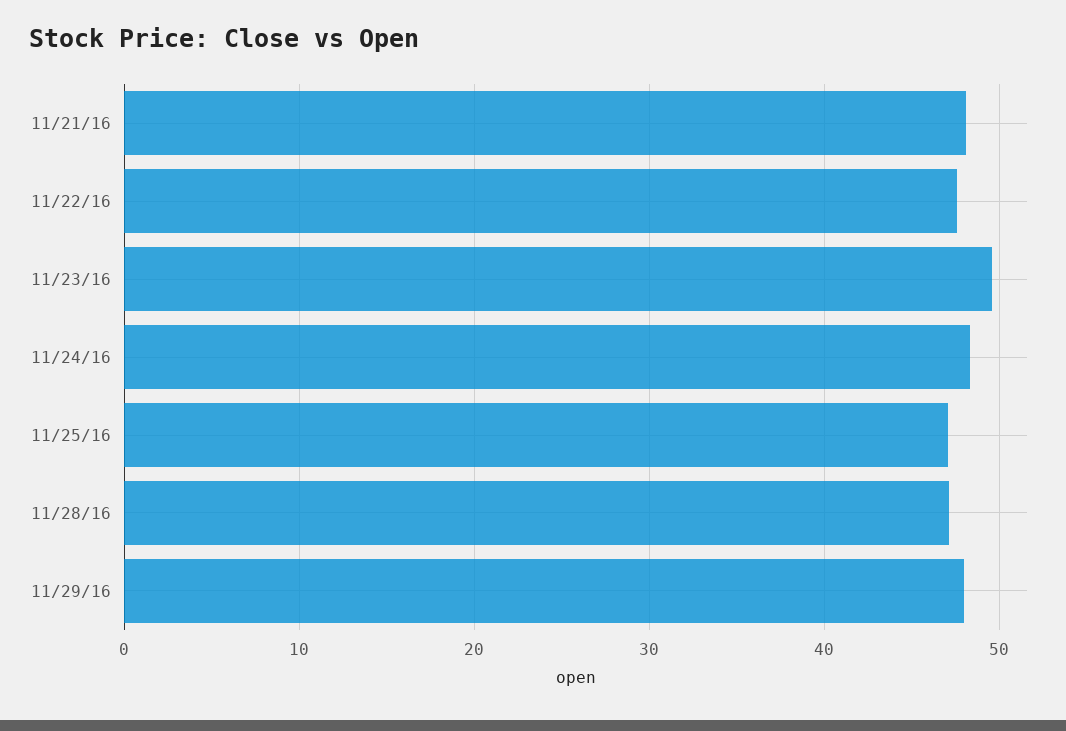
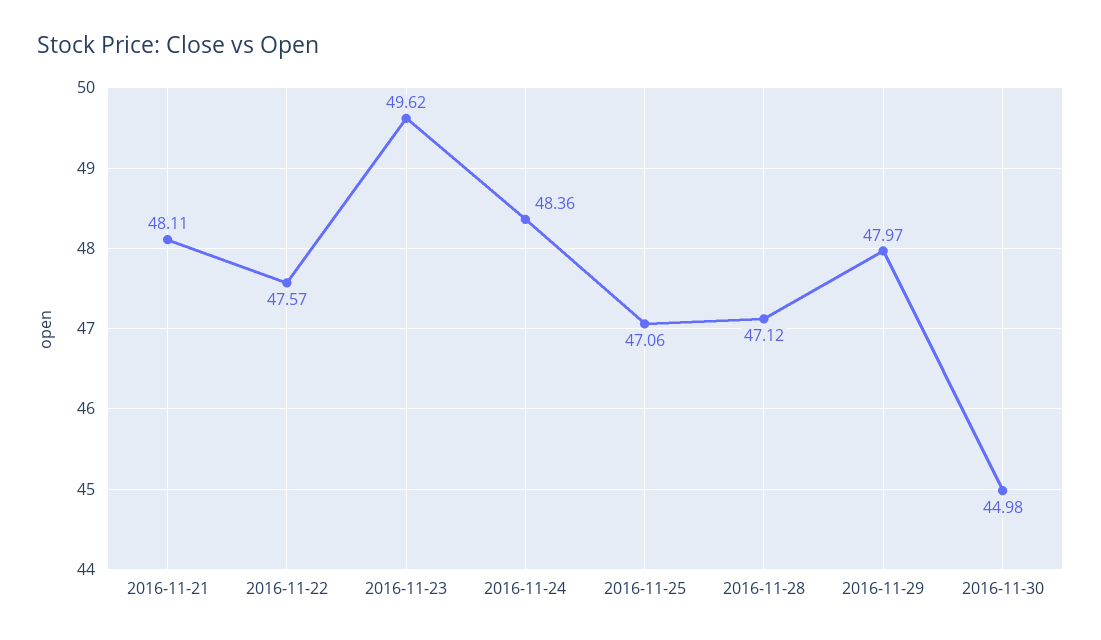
2016-11-30: none -> 44.98

